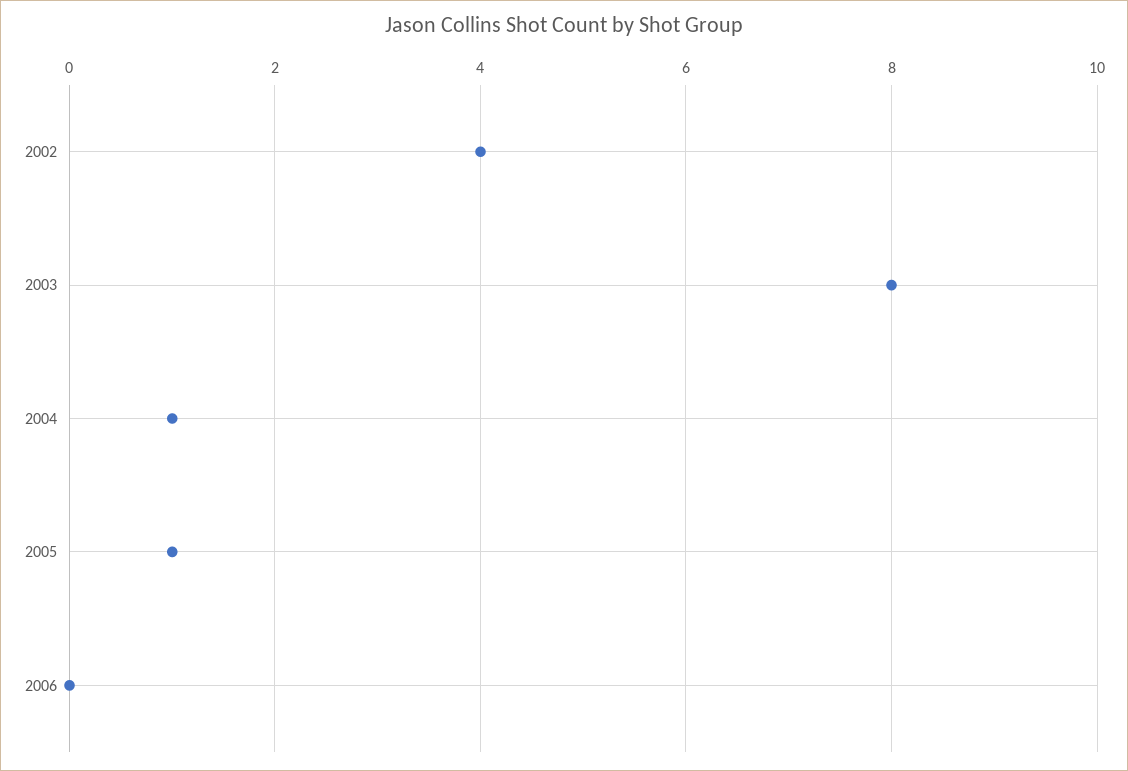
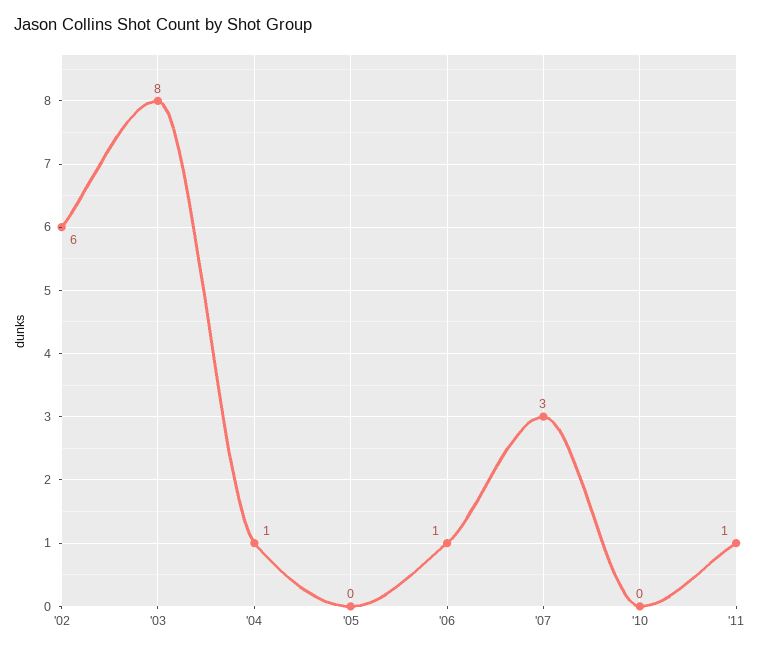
2002: 4 -> 6
2005: 1 -> 0
2006: 0 -> 1
'07: none -> 3
'10: none -> 0
'11: none -> 1

